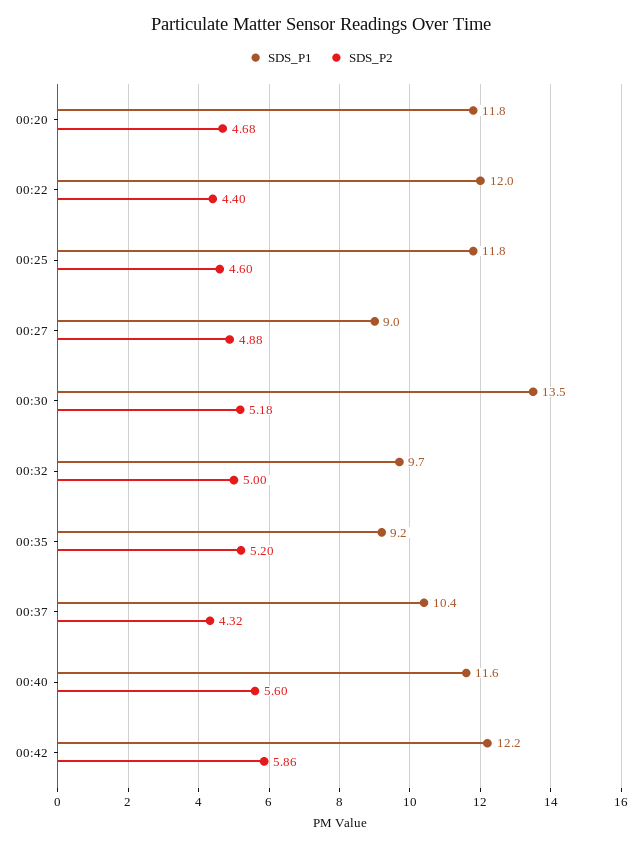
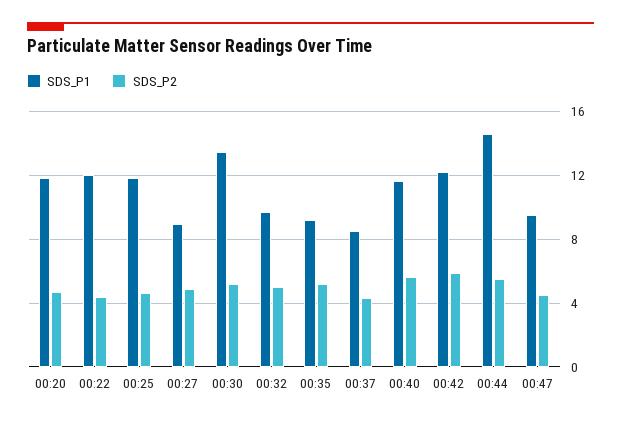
SDS_P1, 00:37: 10.4 -> 8.5
SDS_P1, 00:44: none -> 14.5
SDS_P2, 00:44: none -> 5.5
SDS_P1, 00:47: none -> 9.5
SDS_P2, 00:47: none -> 4.5

